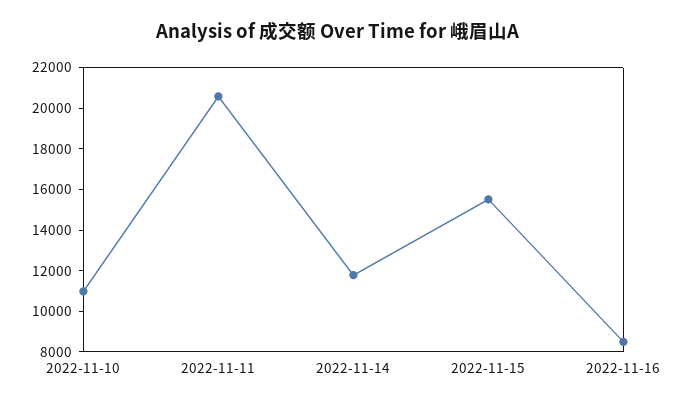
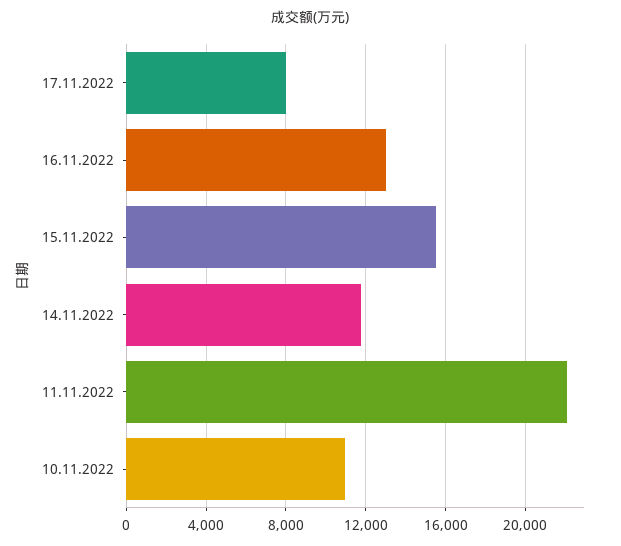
2022-11-11: 20500 -> 22000
2022-11-16: 8500 -> 13000
17.11.2022: none -> 8000

